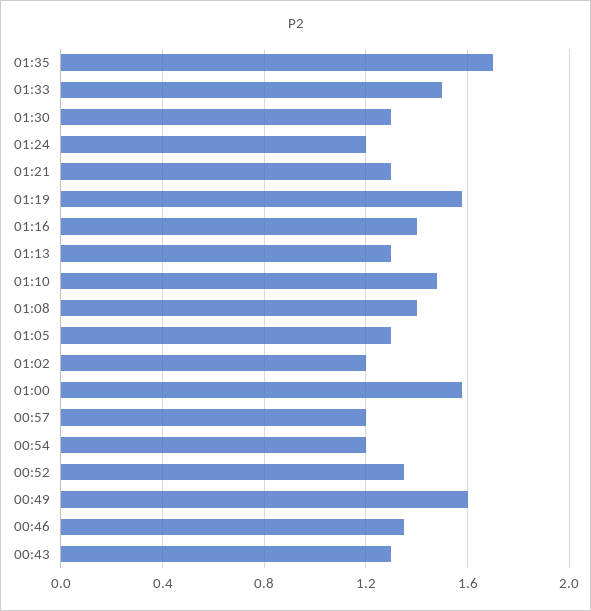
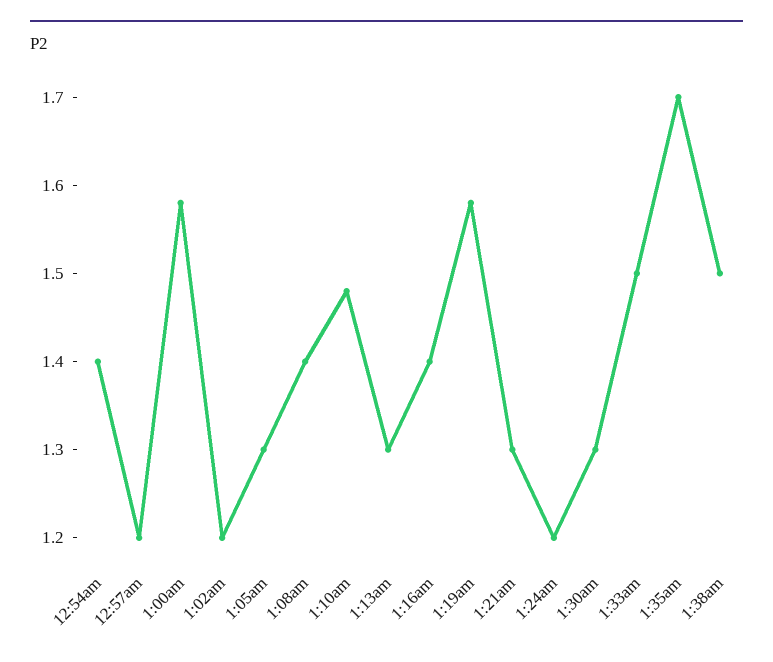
00:54: 1.2 -> 1.4
00:52: 1.35 -> none
00:49: 1.6 -> none
00:46: 1.35 -> none
00:43: 1.3 -> none
1:38am: none -> 1.5

